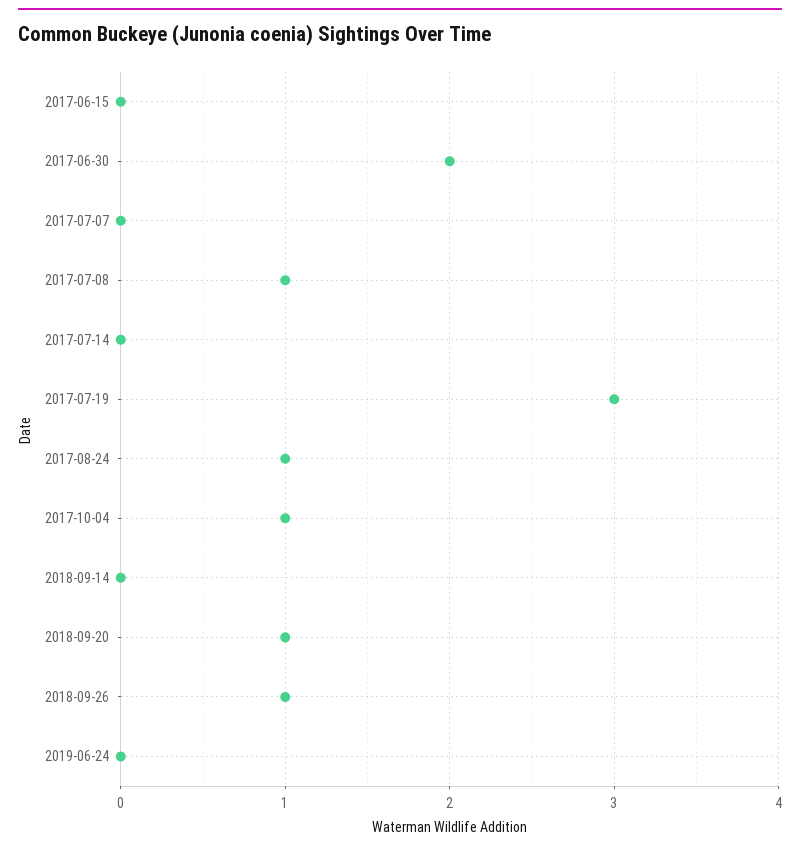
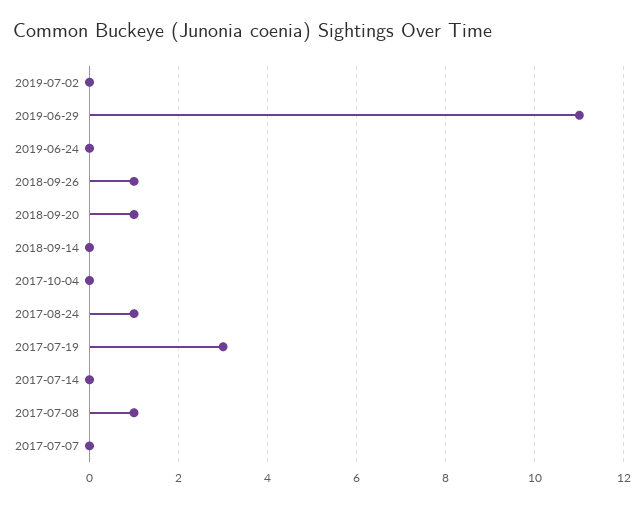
2017-06-15: 0 -> none
2017-06-30: 2 -> none
2017-10-04: 1 -> 0
2019-07-02: none -> 0
2019-06-29: none -> 11

